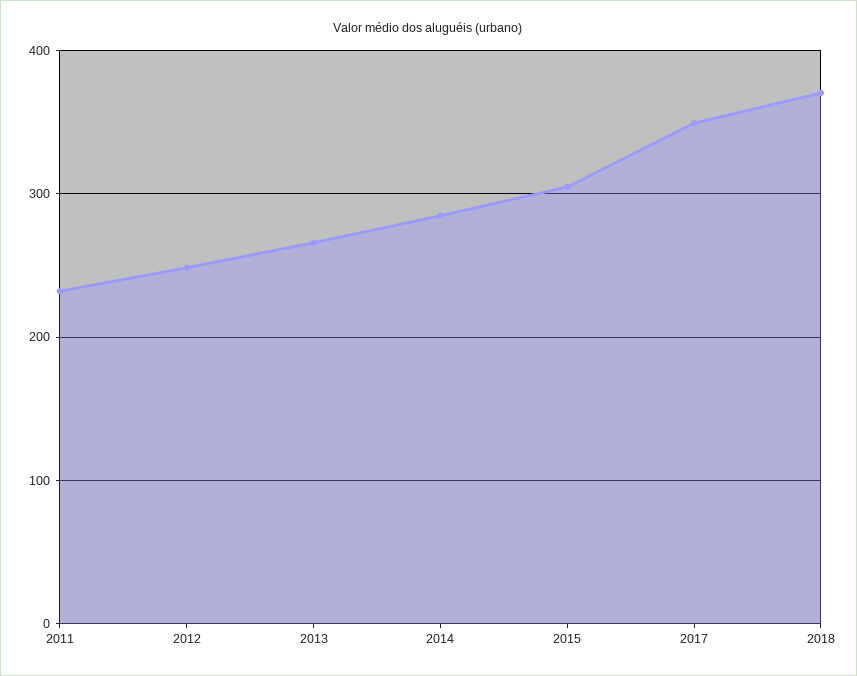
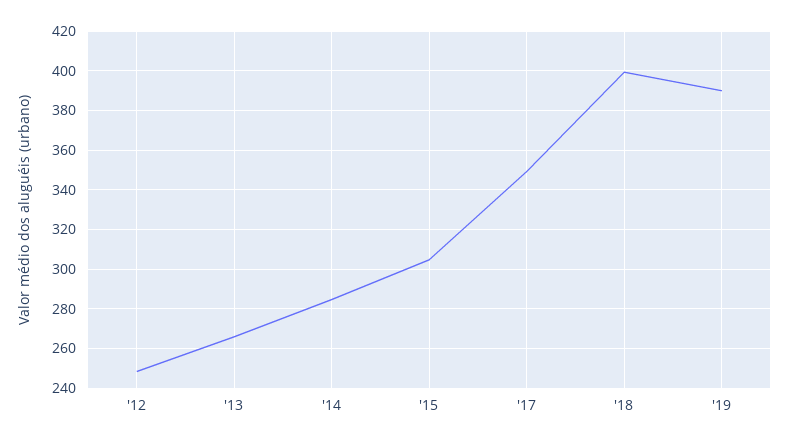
2011: 230 -> none
2018: 370 -> 400
'19: none -> 390

